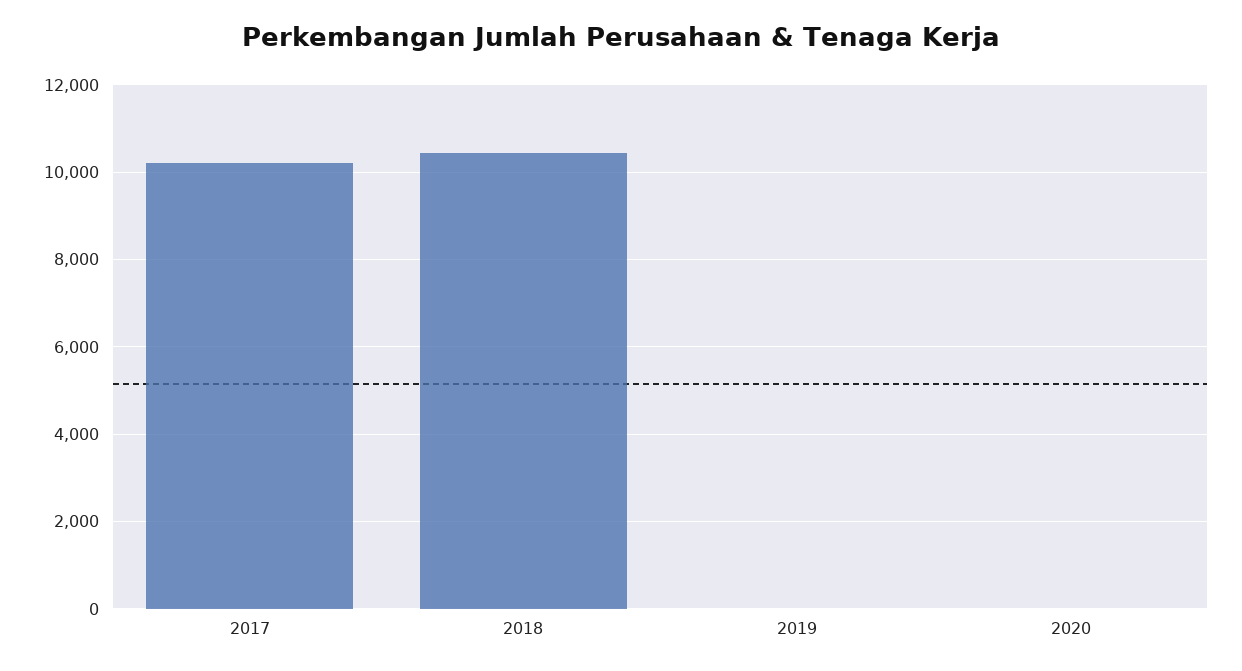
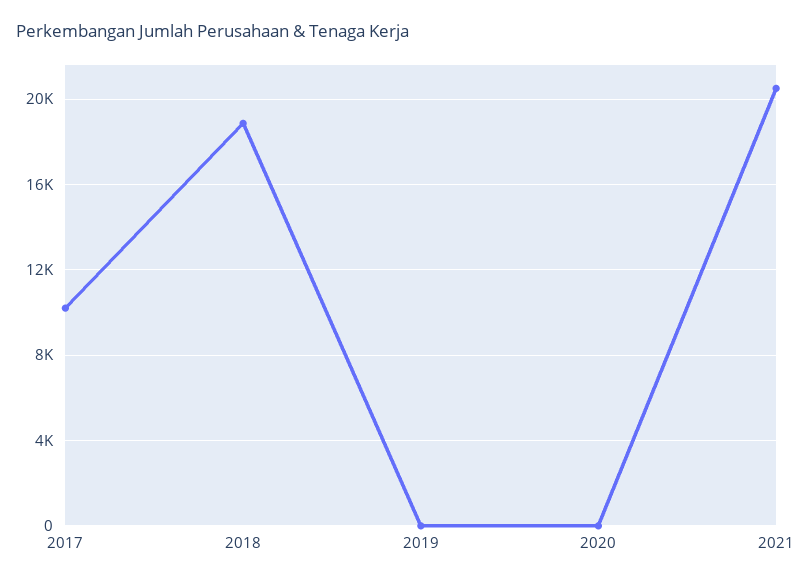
2018: 10400 -> 19000
2021: none -> 20500

